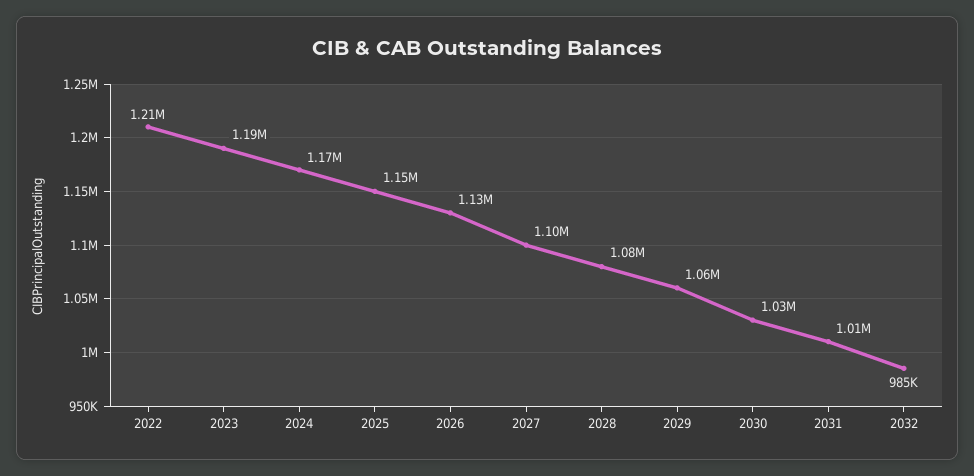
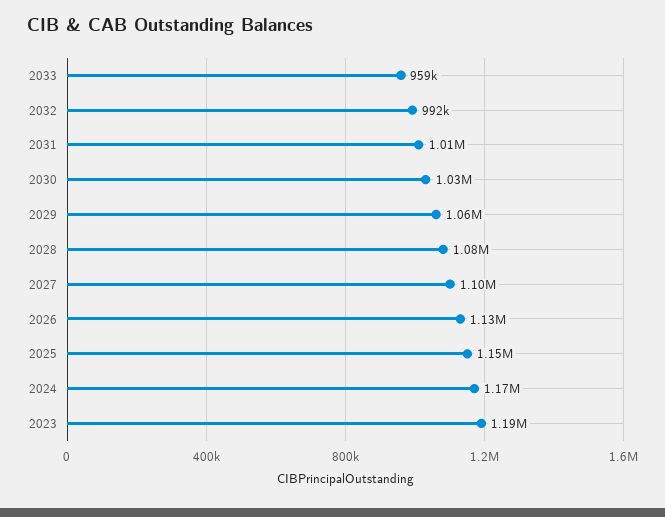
2022: 1210000 -> none
2032: 985000 -> 992000
2033: none -> 959000

